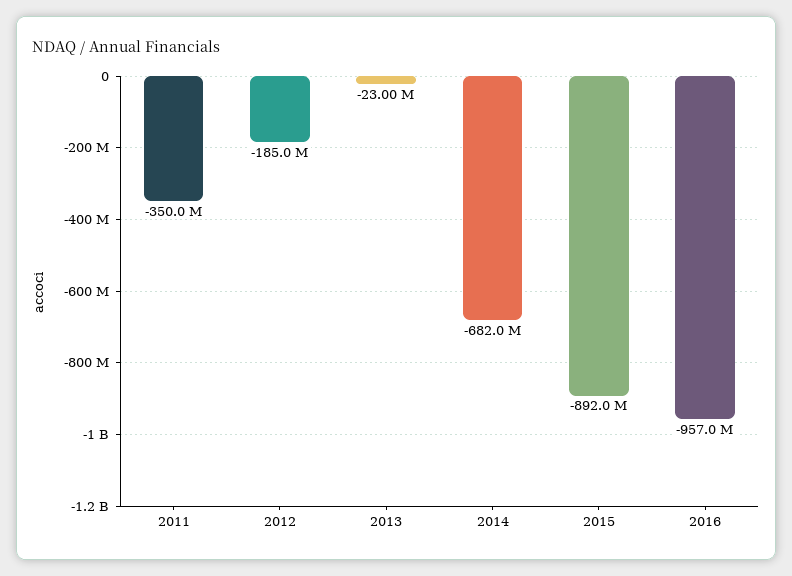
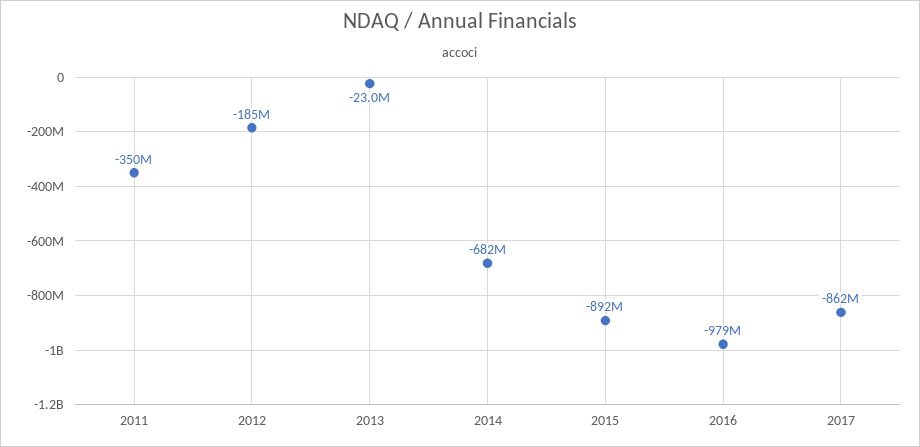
2016: -957000000 -> -979000000
2017: none -> -862000000

